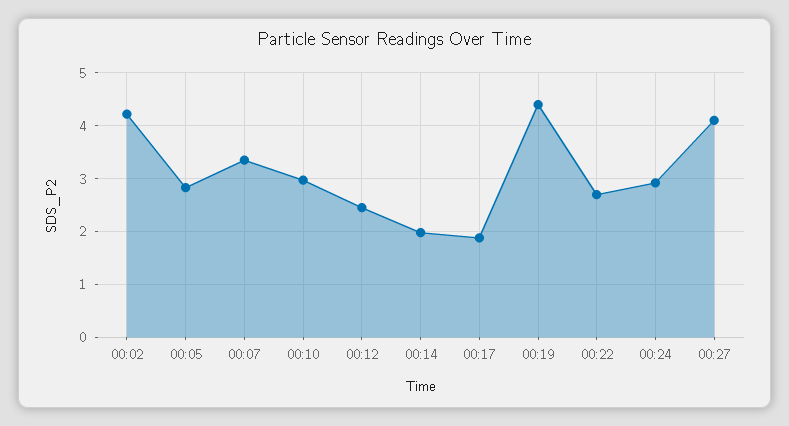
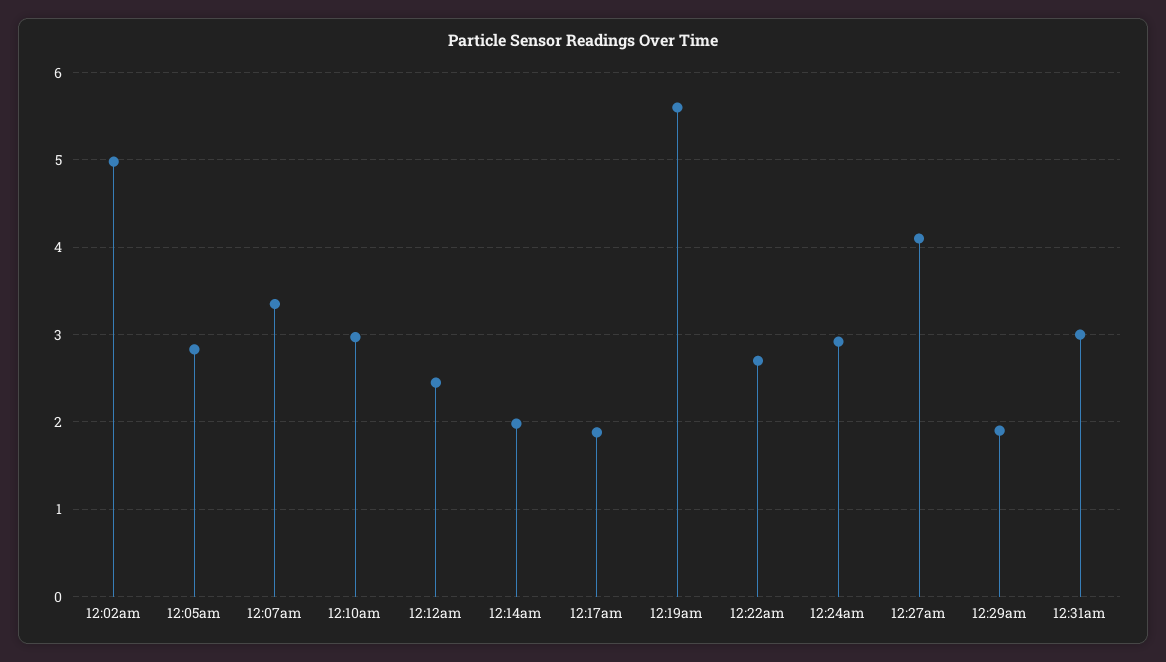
00:02: 4.2 -> 5
00:19: 4.4 -> 5.6
12:29am: none -> 1.9
12:31am: none -> 3

